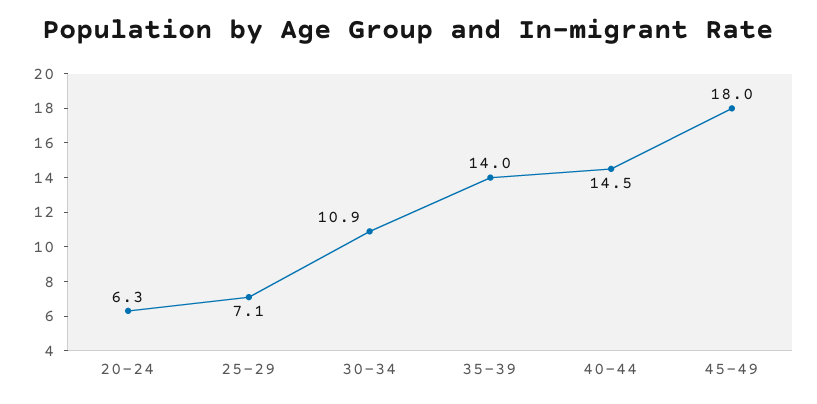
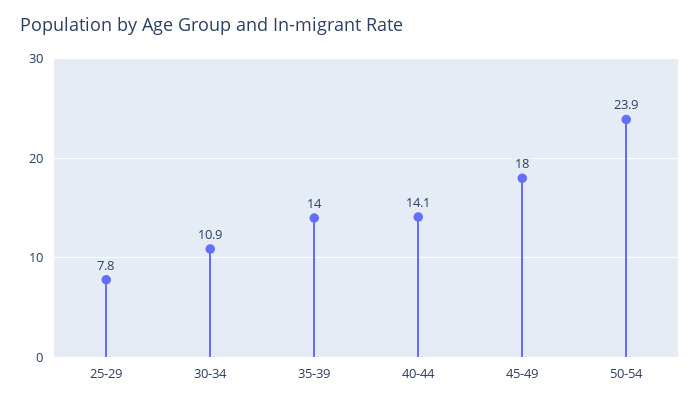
20-24: 6.3 -> none
25-29: 7.1 -> 7.8
40-44: 14.5 -> 14.1
50-54: none -> 23.9

